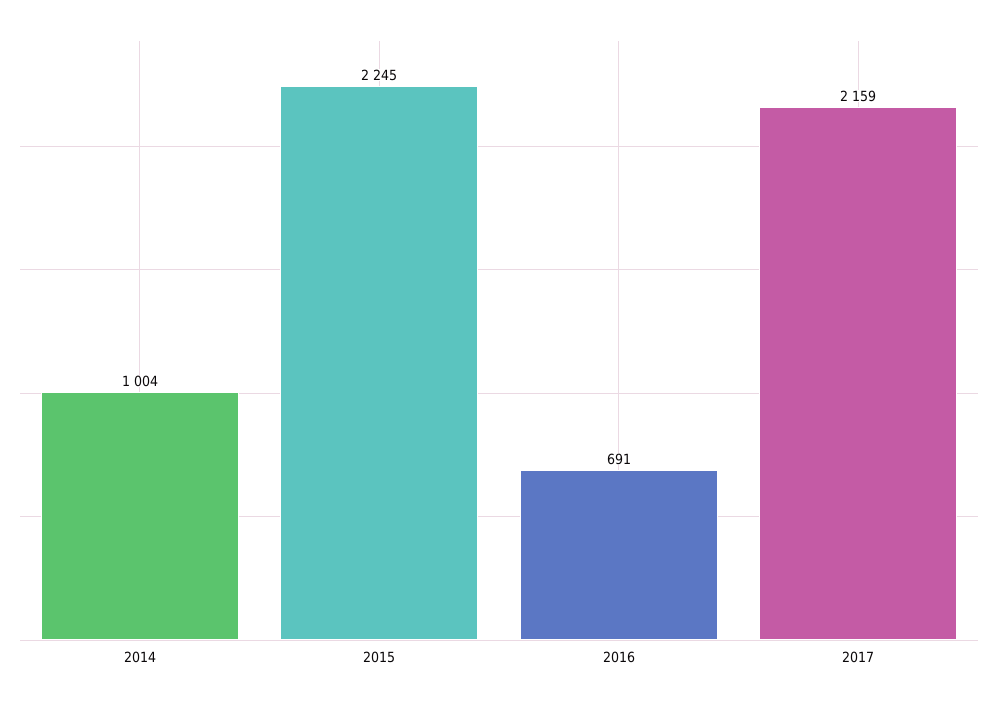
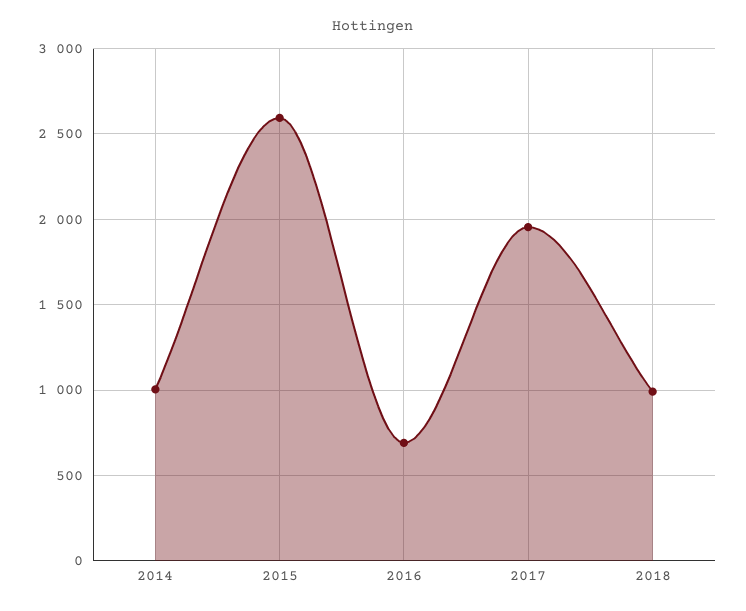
2015: 2245 -> 2600
2017: 2159 -> 1950
2018: none -> 1000

